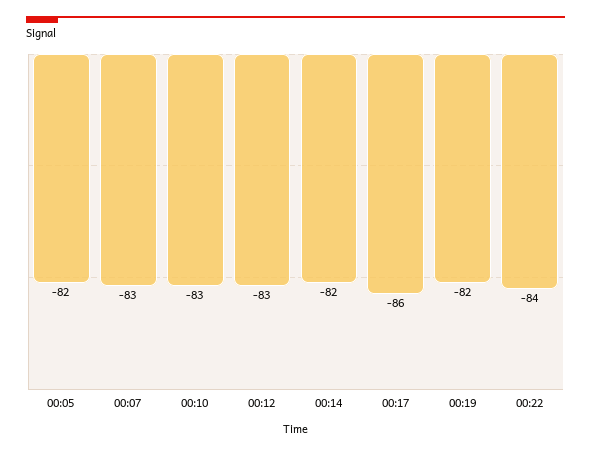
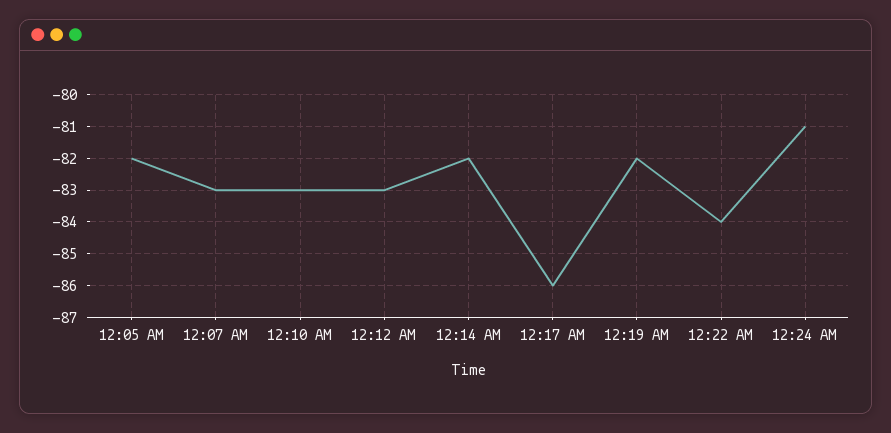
12:24 AM: none -> -81

